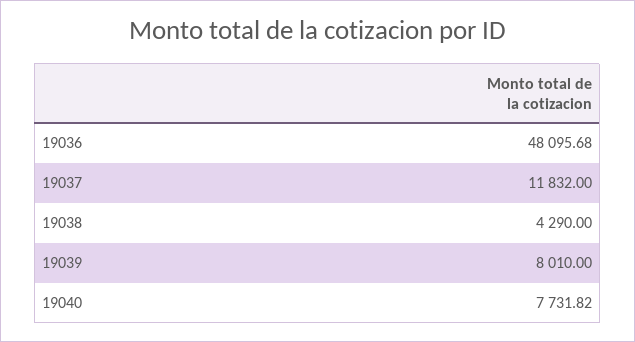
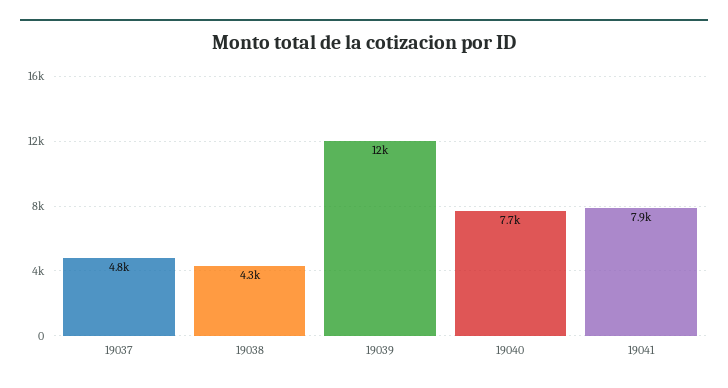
19036: 48095.68 -> none
19037: 11832 -> 4800
19039: 8010 -> 12000
19041: none -> 7900

